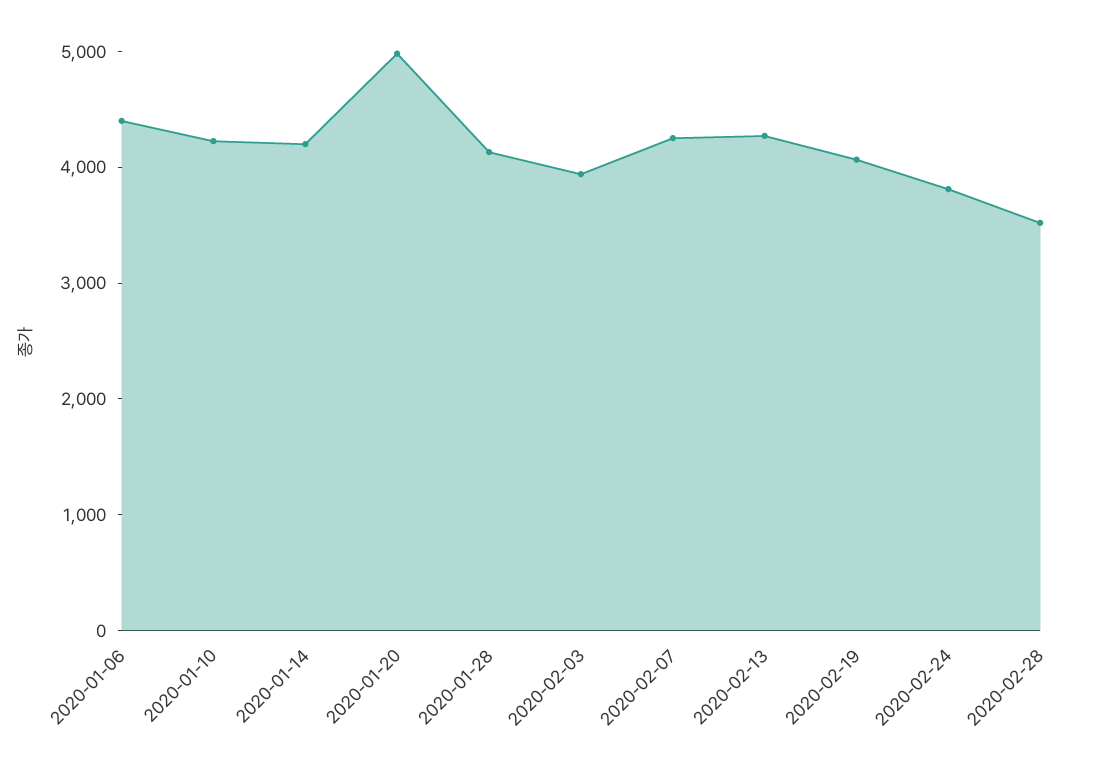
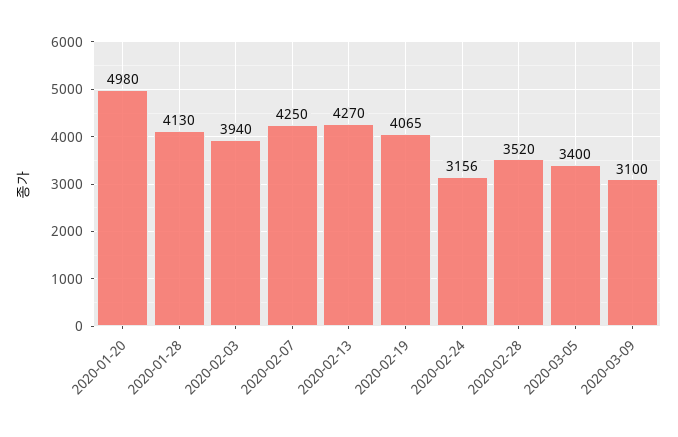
2020-01-06: 4400 -> none
2020-01-10: 4200 -> none
2020-01-14: 4200 -> none
2020-02-24: 3800 -> 3156
2020-03-05: none -> 3400
2020-03-09: none -> 3100

